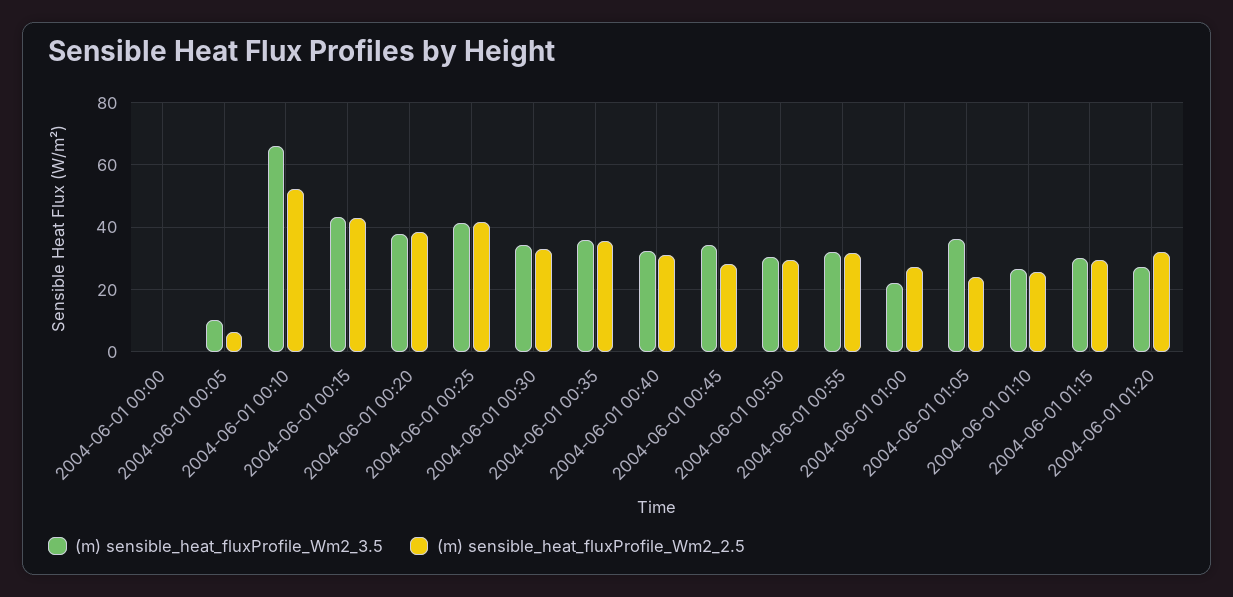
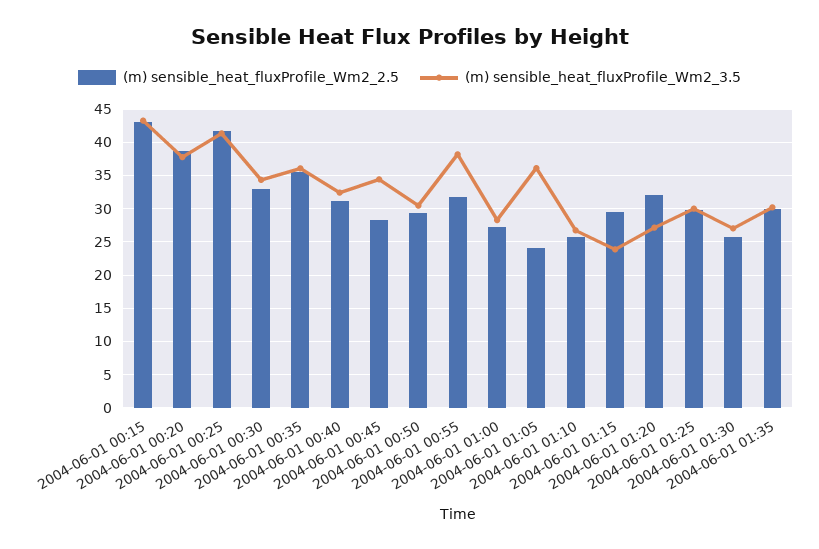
(m) sensible_heat_fluxProfile_Wm2_3.5, 2004-06-01 00:00: 0 -> none
(m) sensible_heat_fluxProfile_Wm2_2.5, 2004-06-01 00:00: 0 -> none
(m) sensible_heat_fluxProfile_Wm2_3.5, 2004-06-01 00:05: 10 -> none
(m) sensible_heat_fluxProfile_Wm2_2.5, 2004-06-01 00:05: 6 -> none
(m) sensible_heat_fluxProfile_Wm2_3.5, 2004-06-01 00:10: 66 -> none
(m) sensible_heat_fluxProfile_Wm2_2.5, 2004-06-01 00:10: 52 -> none
(m) sensible_heat_fluxProfile_Wm2_3.5, 2004-06-01 00:55: 32 -> 38
(m) sensible_heat_fluxProfile_Wm2_3.5, 2004-06-01 01:00: 22 -> 28
(m) sensible_heat_fluxProfile_Wm2_3.5, 2004-06-01 01:15: 30 -> 24
(m) sensible_heat_fluxProfile_Wm2_2.5, 2004-06-01 01:25: none -> 30
(m) sensible_heat_fluxProfile_Wm2_3.5, 2004-06-01 01:25: none -> 30
(m) sensible_heat_fluxProfile_Wm2_2.5, 2004-06-01 01:30: none -> 26
(m) sensible_heat_fluxProfile_Wm2_3.5, 2004-06-01 01:30: none -> 27
(m) sensible_heat_fluxProfile_Wm2_2.5, 2004-06-01 01:35: none -> 30
(m) sensible_heat_fluxProfile_Wm2_3.5, 2004-06-01 01:35: none -> 30

